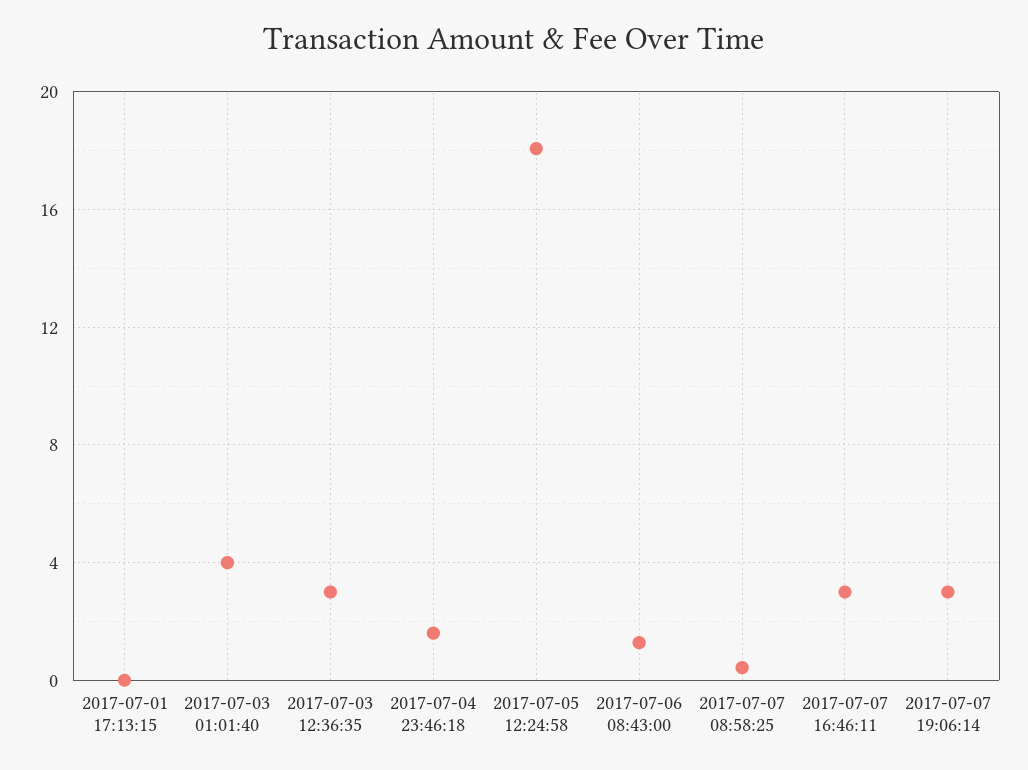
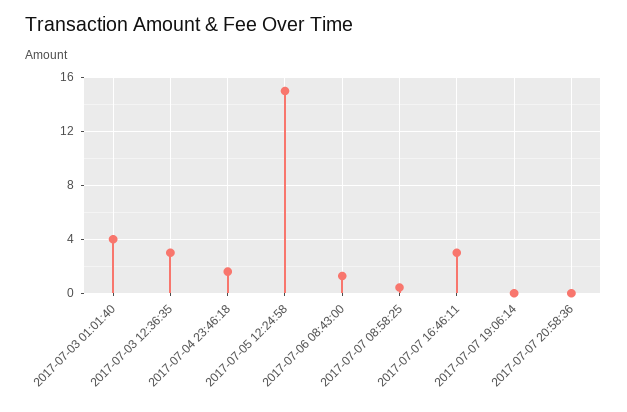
2017-07-01 17:13:15: 0 -> none
2017-07-05 12:24:58: 18 -> 15
2017-07-07 19:06:14: 3 -> 0
2017-07-07 20:58:36: none -> 0

